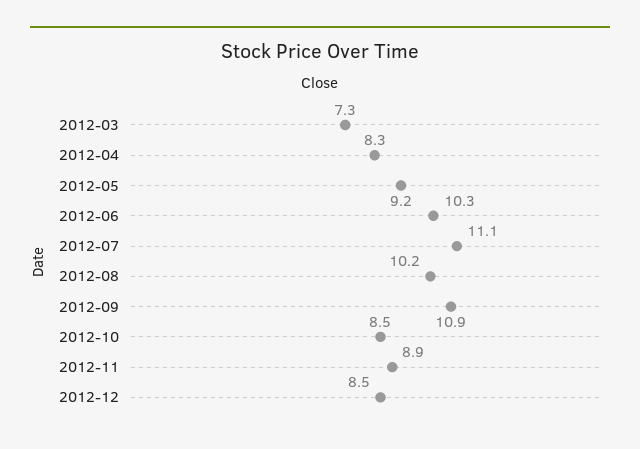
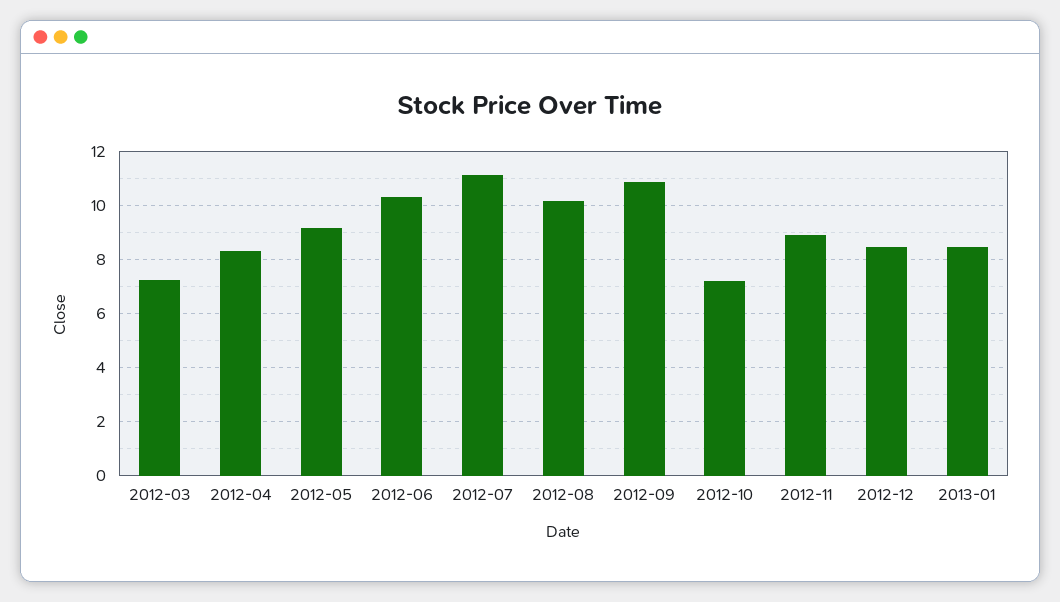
2012-10: 8.5 -> 7.25
2013-01: none -> 8.5

